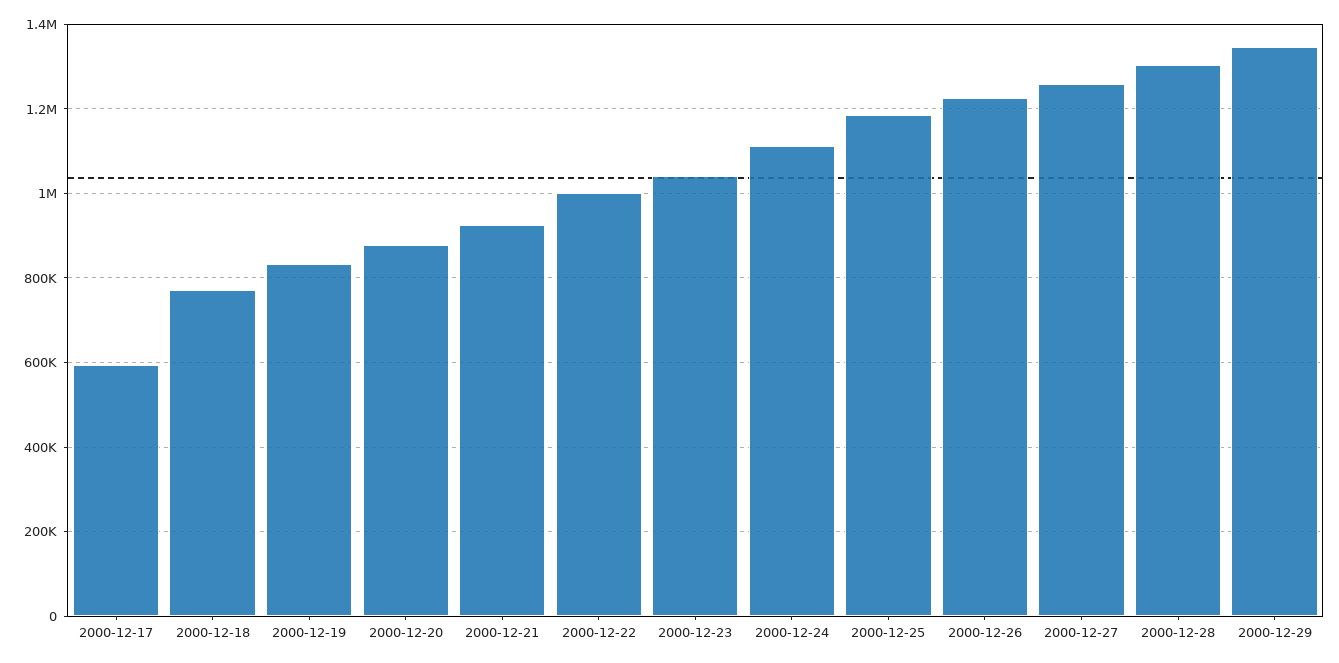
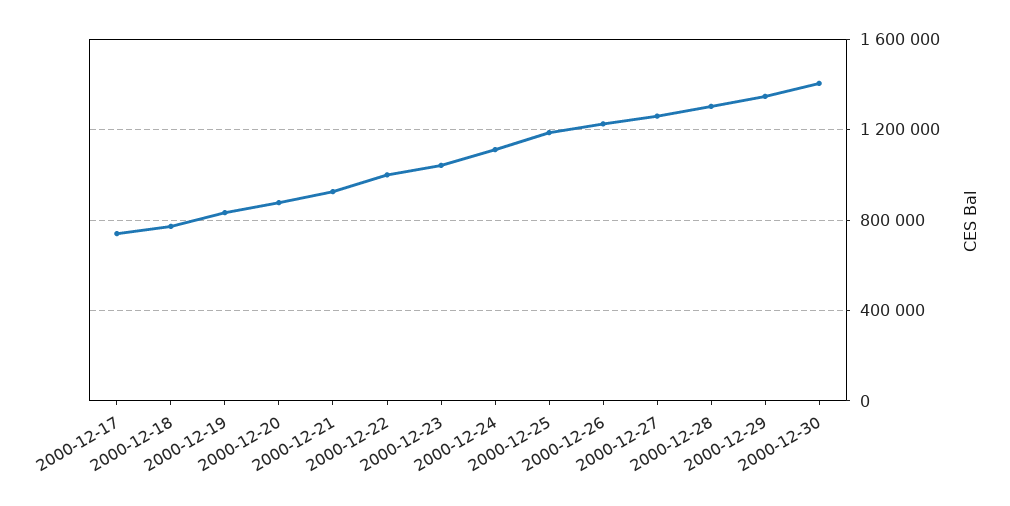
2000-12-17: 600000 -> 750000
2000-12-30: none -> 1400000

